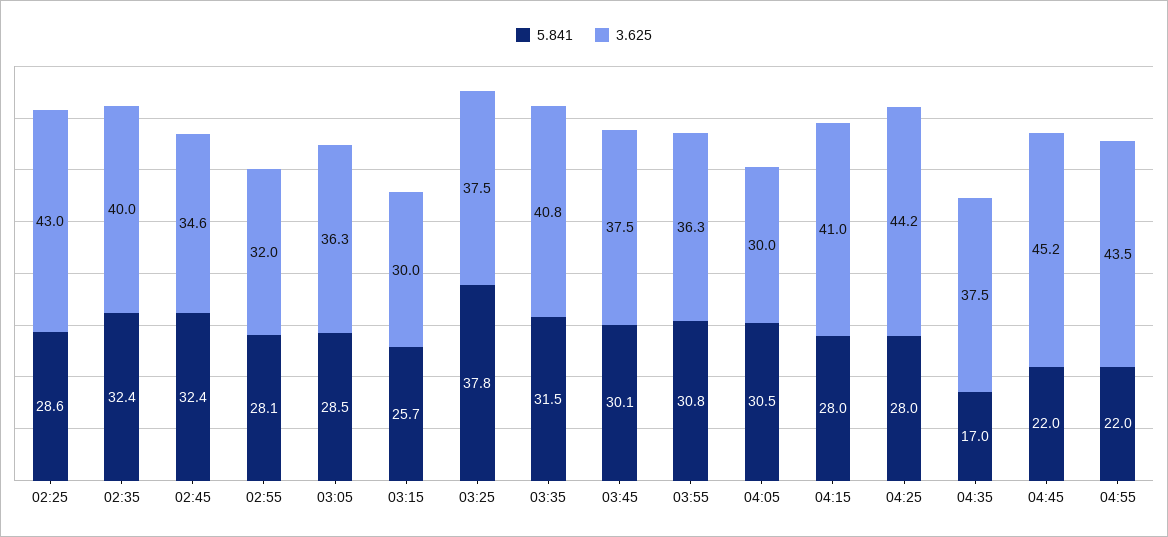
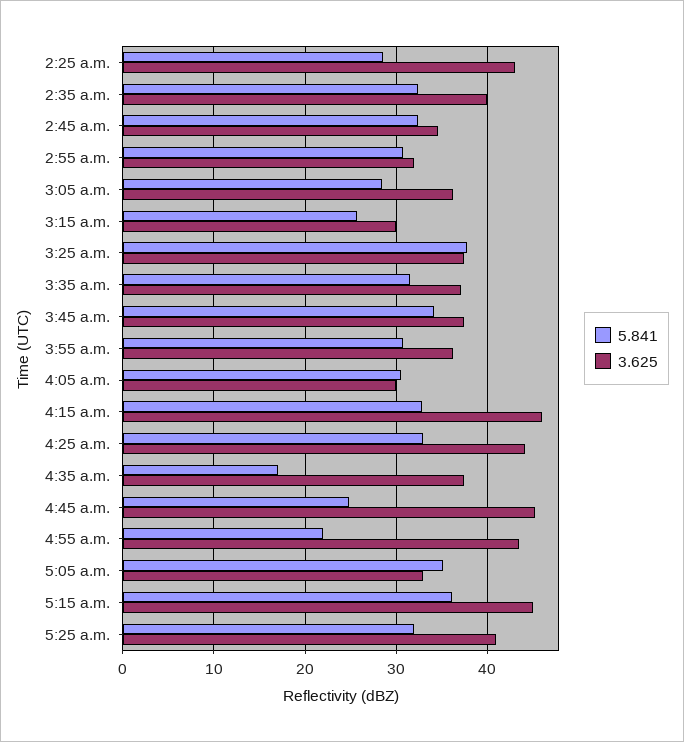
5.841, 02:55: 28.1 -> 31
3.625, 03:35: 40.8 -> 37
5.841, 03:45: 30.1 -> 34
5.841, 04:15: 28 -> 33
3.625, 04:15: 41 -> 46
5.841, 04:25: 28 -> 33
5.841, 04:45: 22 -> 25
5.841, 5:05 a.m.: none -> 35
3.625, 5:05 a.m.: none -> 33
5.841, 5:15 a.m.: none -> 36
3.625, 5:15 a.m.: none -> 45
5.841, 5:25 a.m.: none -> 32
3.625, 5:25 a.m.: none -> 41

